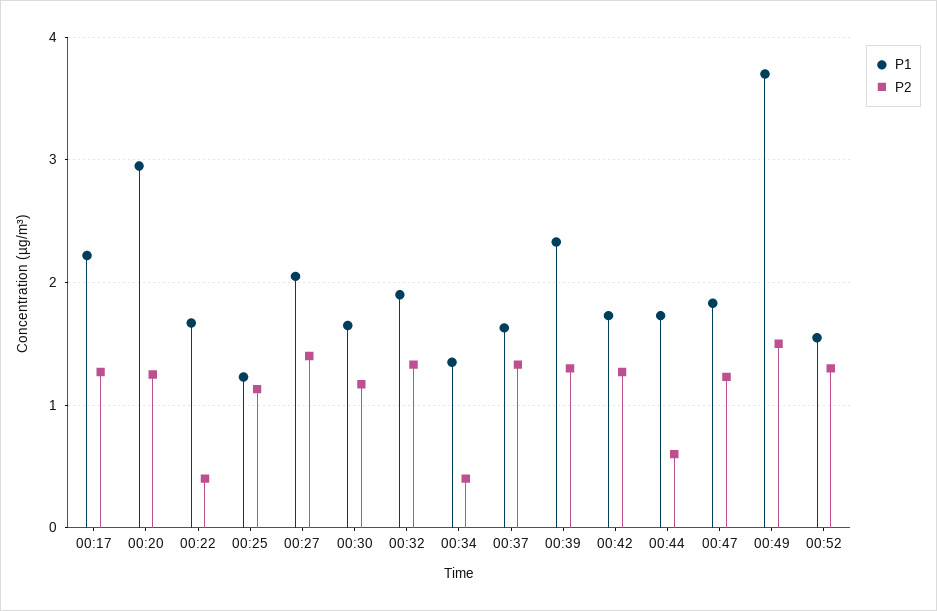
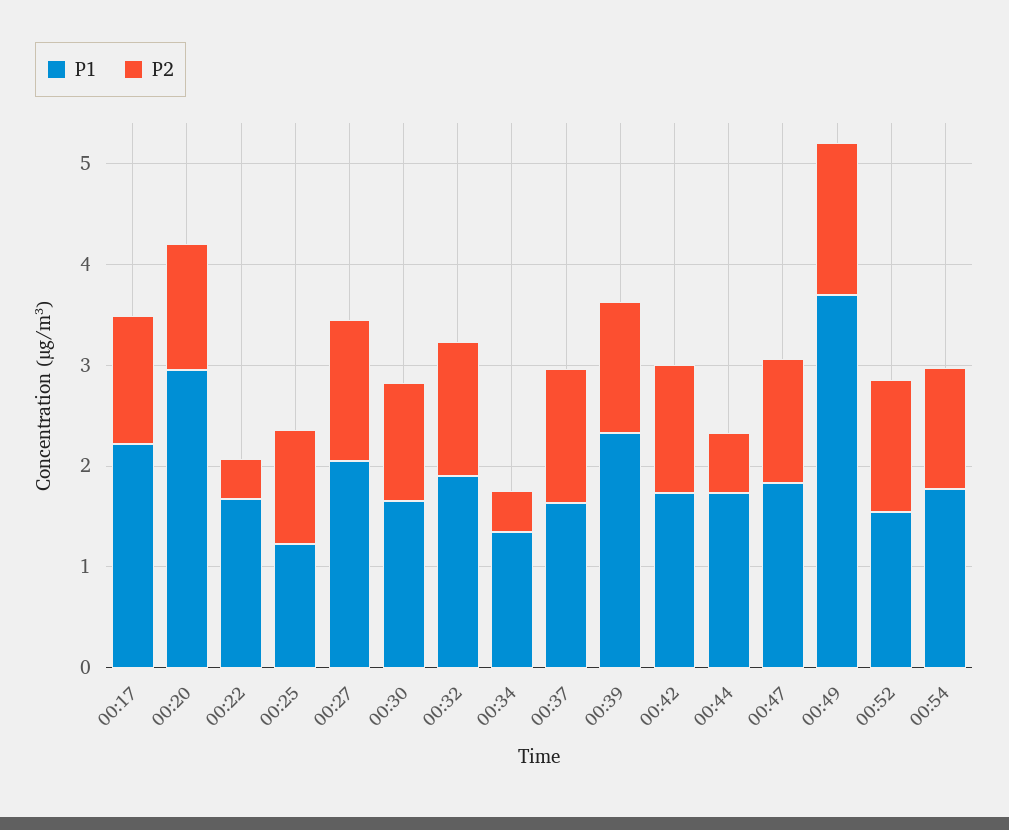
P1, 00:54: none -> 1.8
P2, 00:54: none -> 1.2

